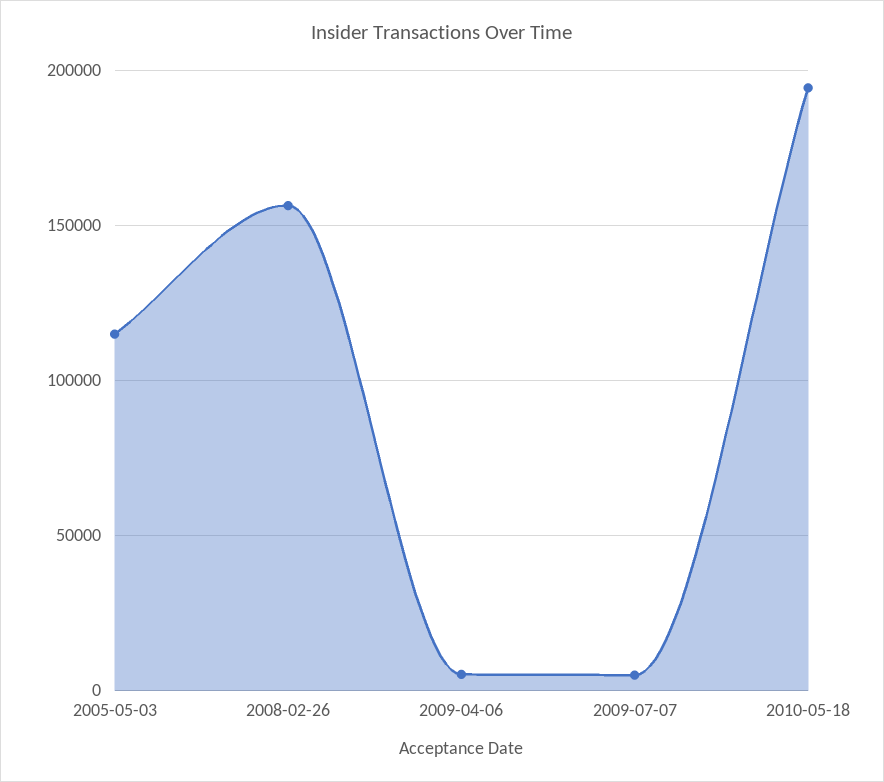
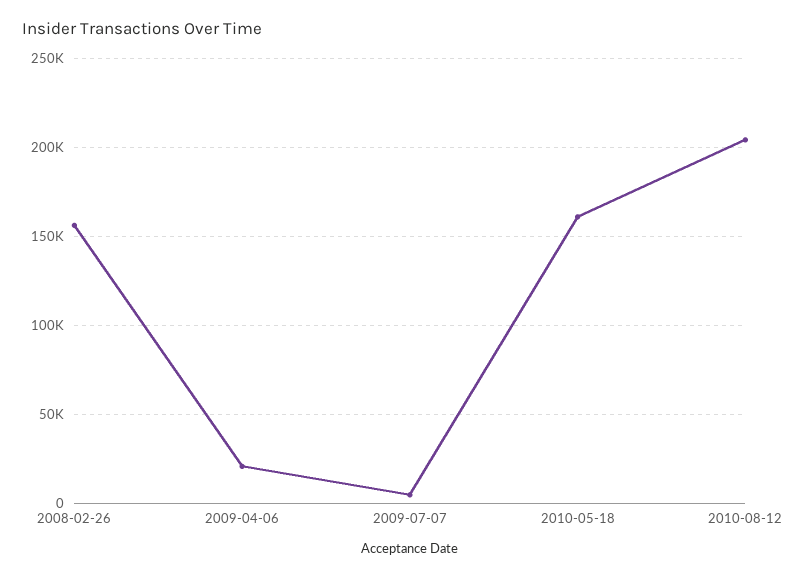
2005-05-03: 115000 -> none
2009-04-06: 5000 -> 20000
2010-05-18: 195000 -> 160000
2010-08-12: none -> 205000

